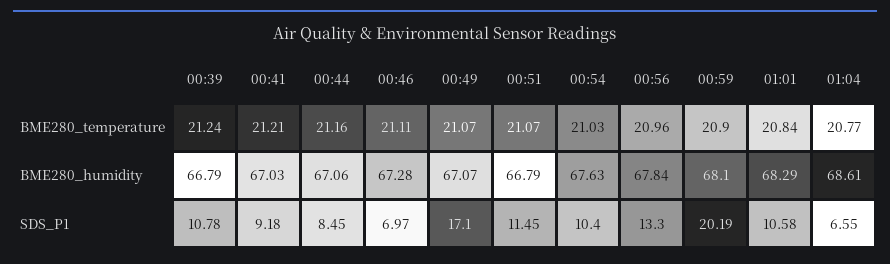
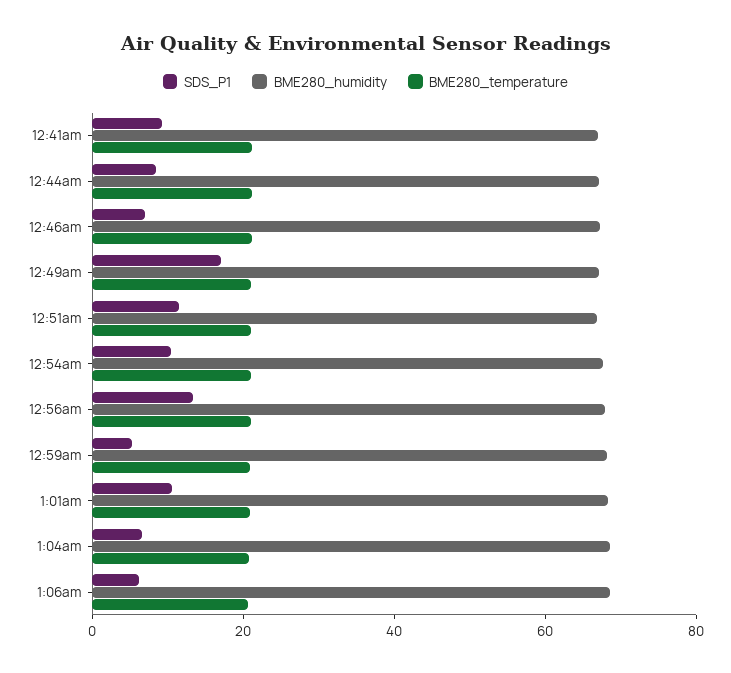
BME280_temperature, 00:39: 21.24 -> none
BME280_humidity, 00:39: 66.79 -> none
SDS_P1, 00:39: 10.78 -> none
SDS_P1, 00:59: 20.19 -> 5
SDS_P1, 1:06am: none -> 5
BME280_humidity, 1:06am: none -> 70
BME280_temperature, 1:06am: none -> 20

